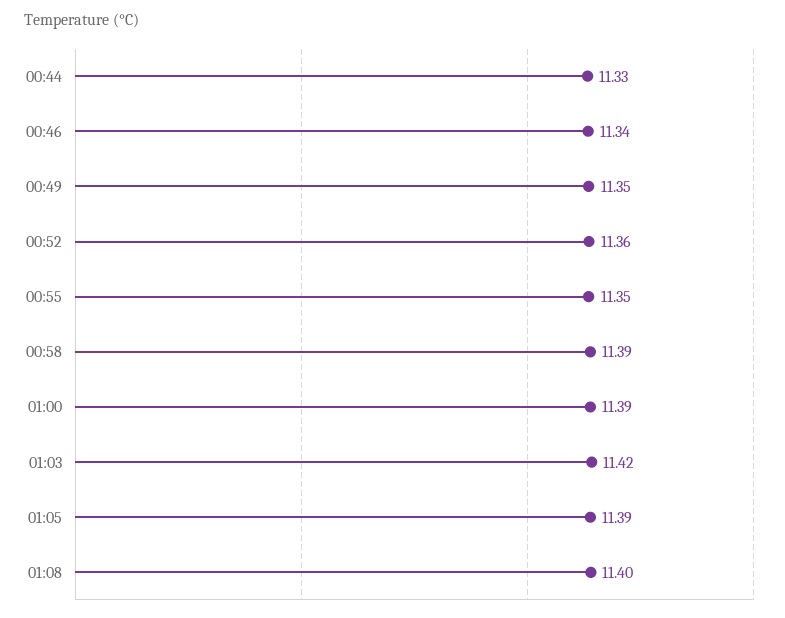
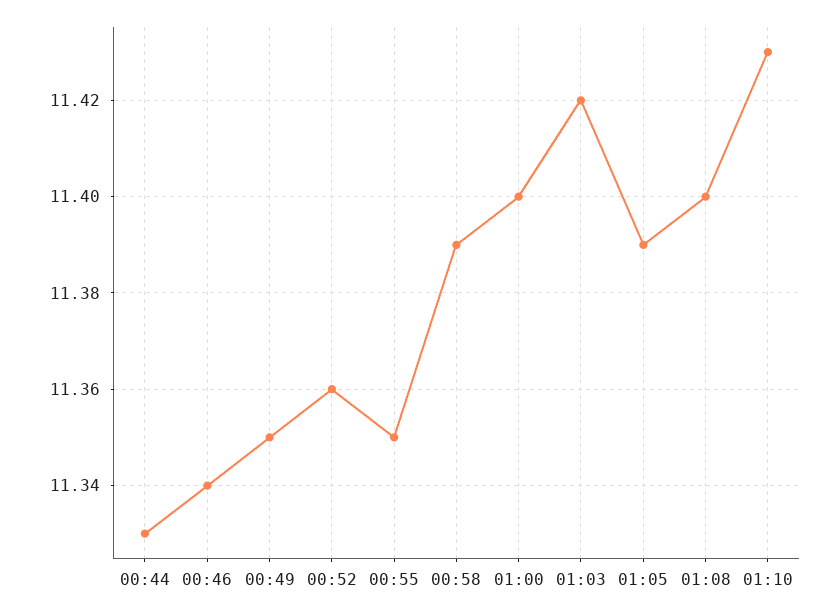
01:00: 11.39 -> 11.4
01:10: none -> 11.43

